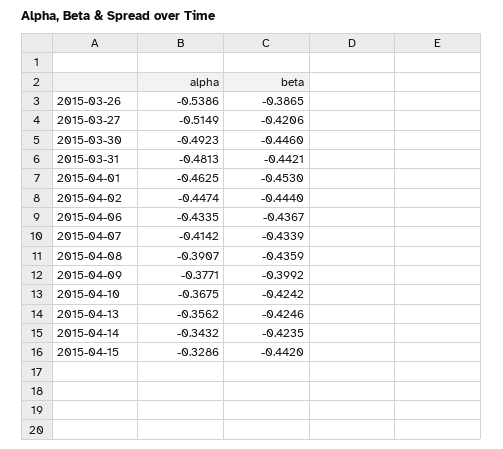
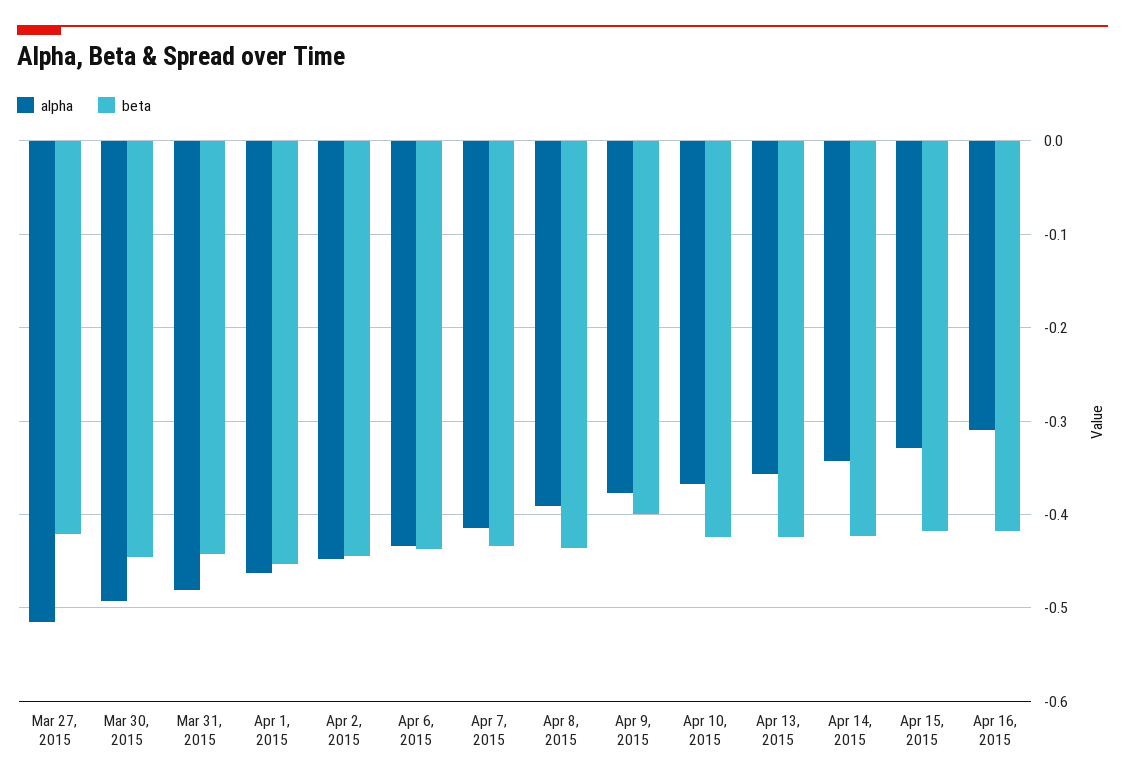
alpha, 2015-03-26: -0.5386 -> none
beta, 2015-03-26: -0.3865 -> none
beta, 2015-04-15: -0.442 -> -0.42
alpha, Apr 16, 2015: none -> -0.31
beta, Apr 16, 2015: none -> -0.42

